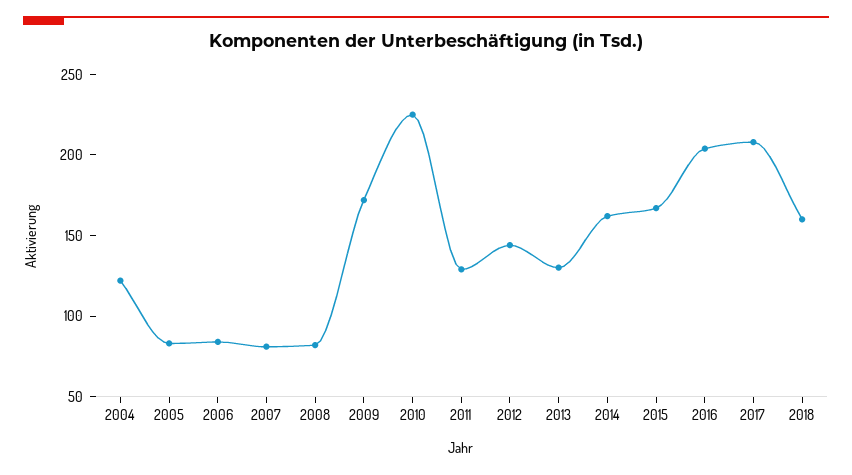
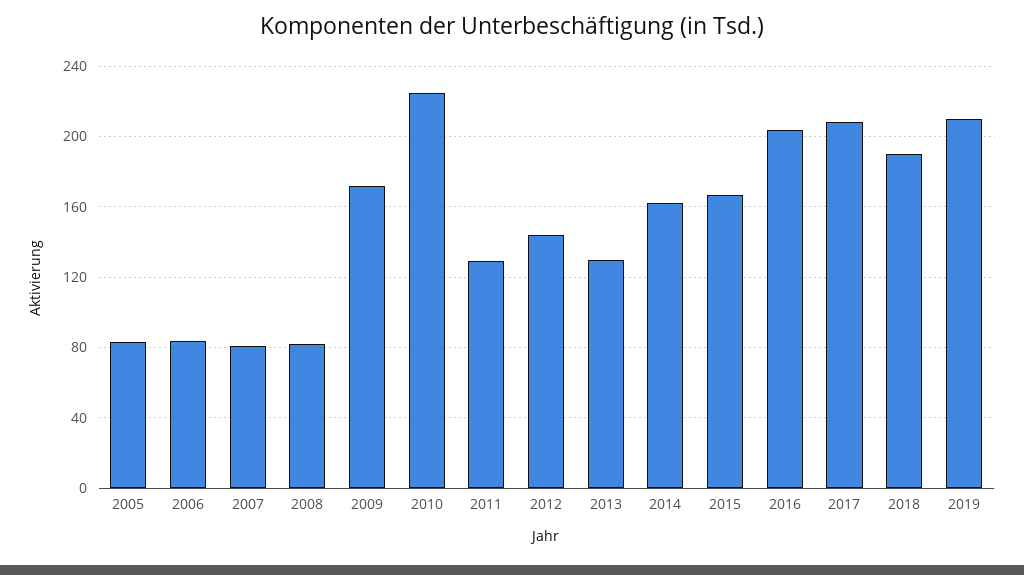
2004: 120 -> none
2018: 160 -> 190
2019: none -> 210

